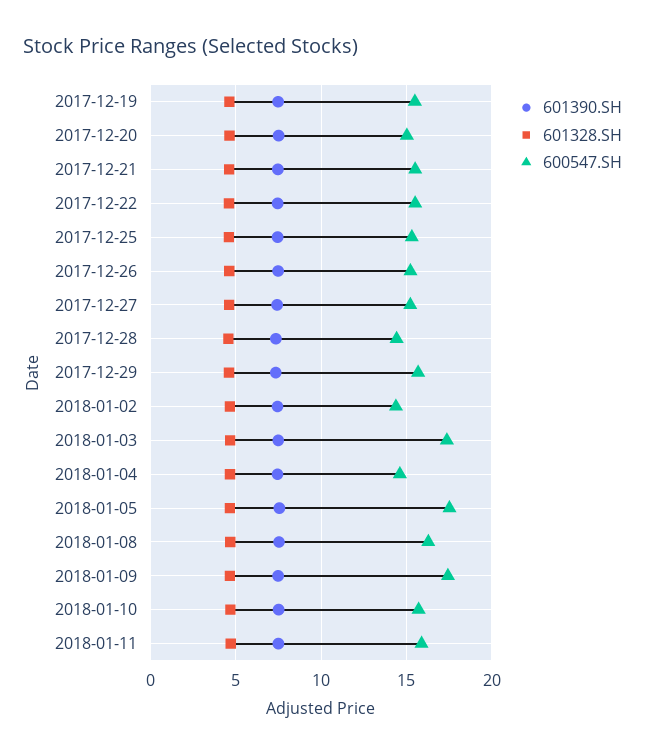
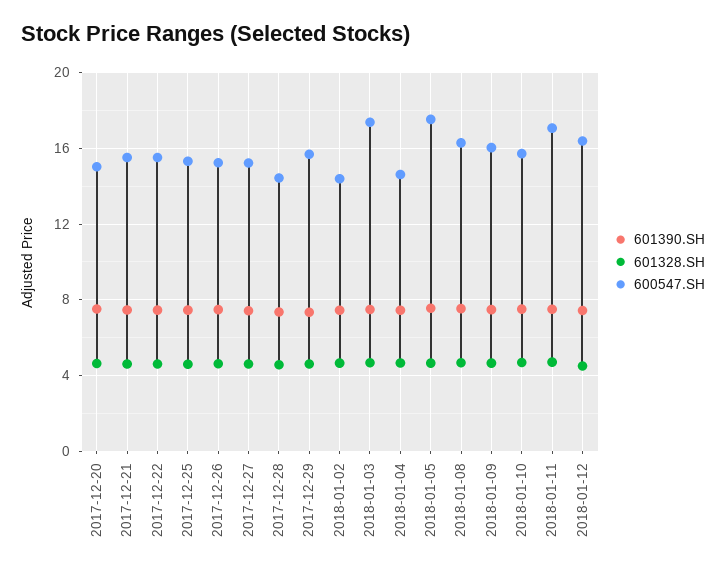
601390.SH, 2017-12-19: 7.5 -> none
601328.SH, 2017-12-19: 4.5 -> none
600547.SH, 2017-12-19: 15.5 -> none
600547.SH, 2018-01-09: 17.5 -> 16
600547.SH, 2018-01-11: 16 -> 17
601390.SH, 2018-01-12: none -> 7.5
601328.SH, 2018-01-12: none -> 4.5
600547.SH, 2018-01-12: none -> 16.5

